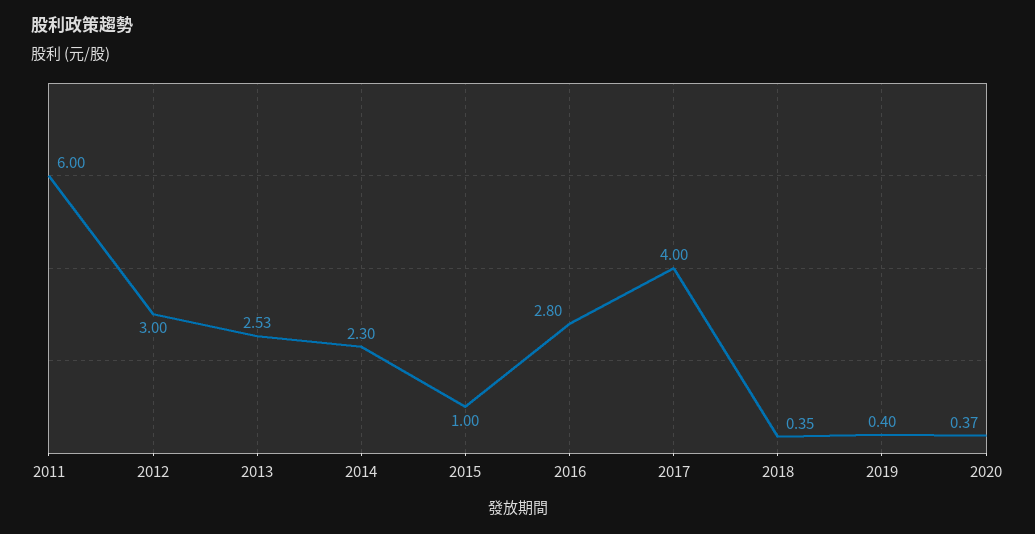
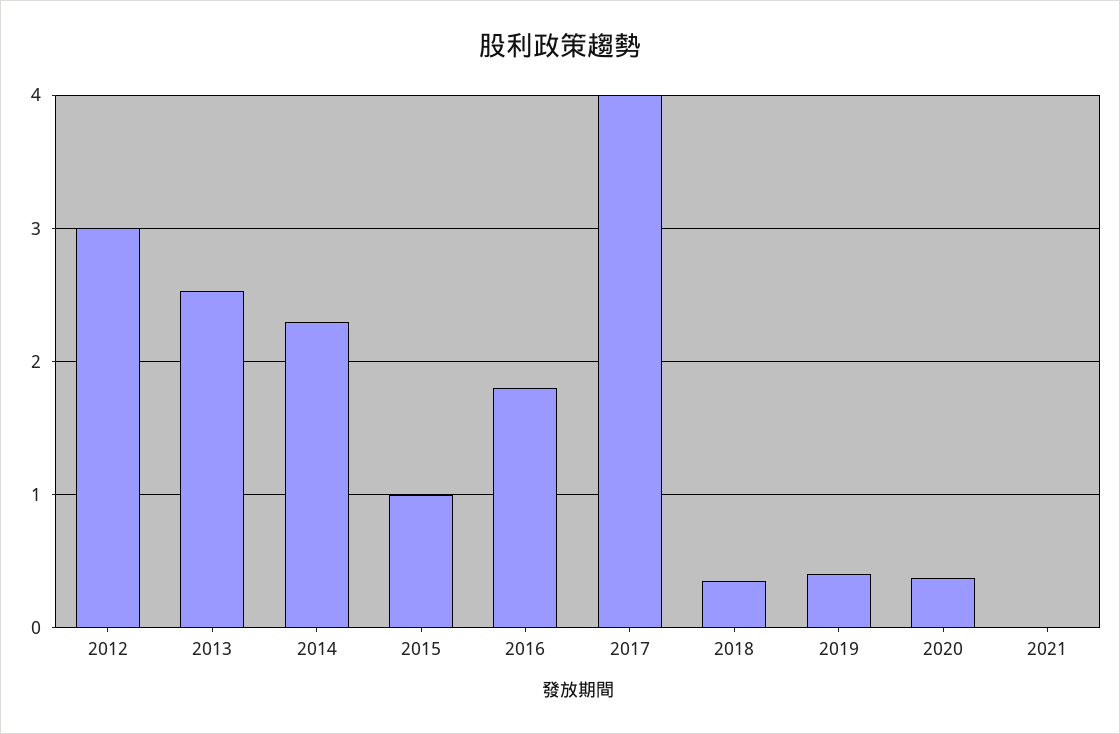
2011: 6 -> none
2016: 2.8 -> 1.8
2021: none -> 0

